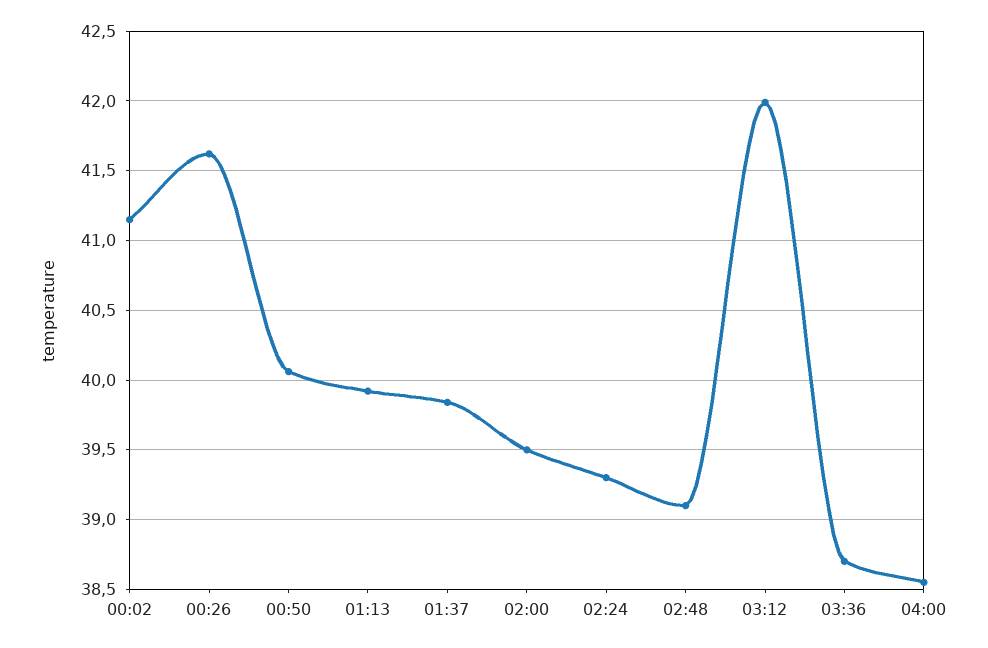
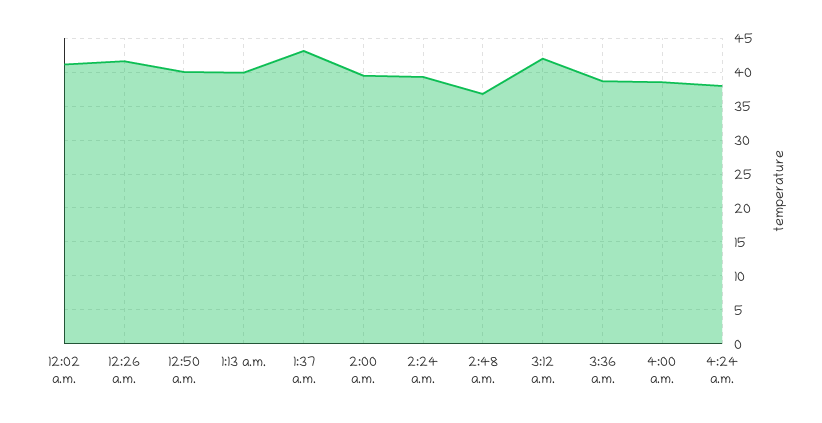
01:37: 39.85 -> 43
02:48: 39.1 -> 37
4:24 a.m.: none -> 38

